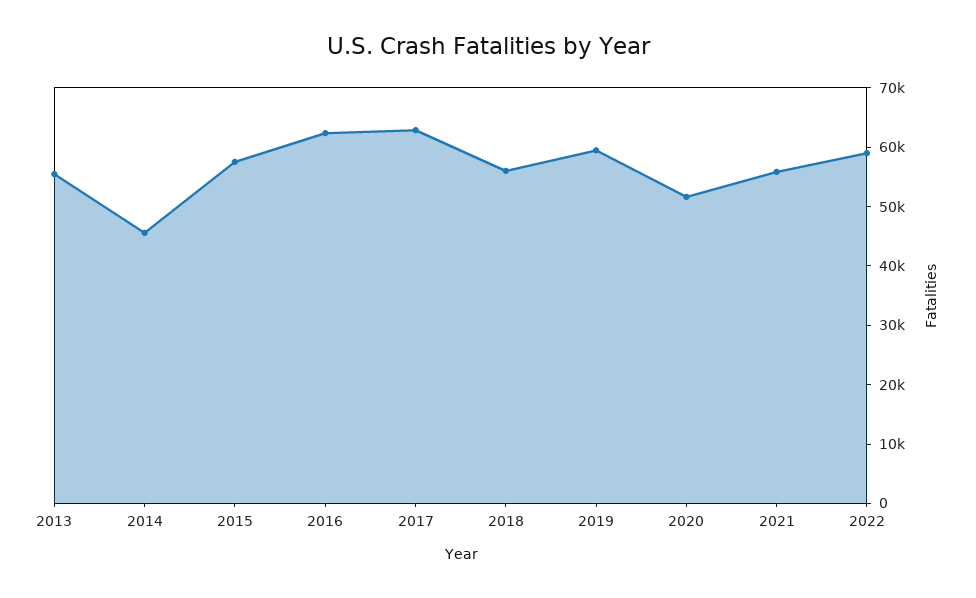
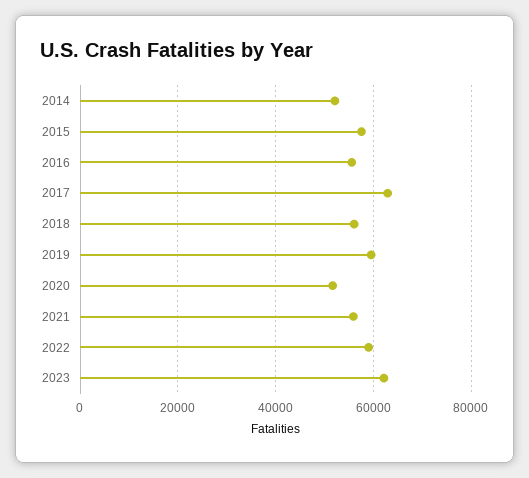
2013: 56000 -> none
2014: 46000 -> 52000
2016: 62000 -> 56000
2023: none -> 62000

